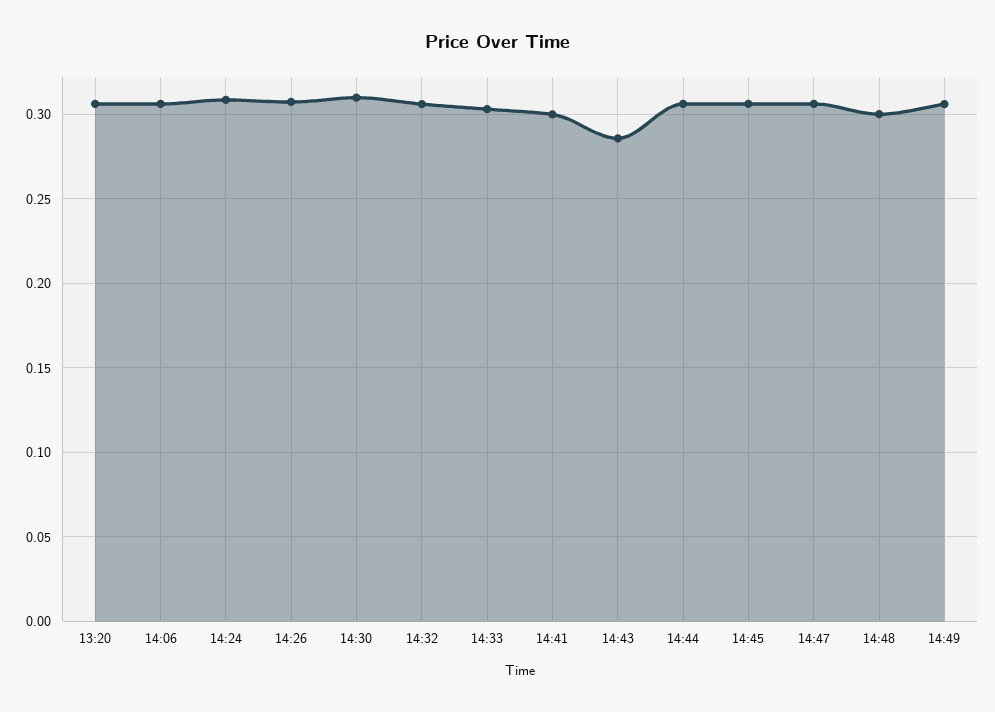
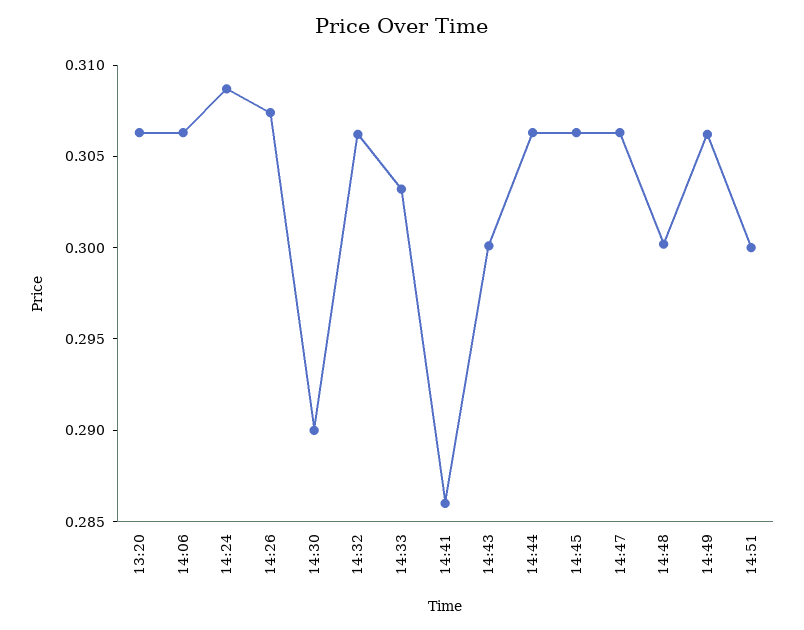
14:30: 0.31 -> 0.29
14:41: 0.3 -> 0.286
14:43: 0.285 -> 0.3
14:51: none -> 0.3

